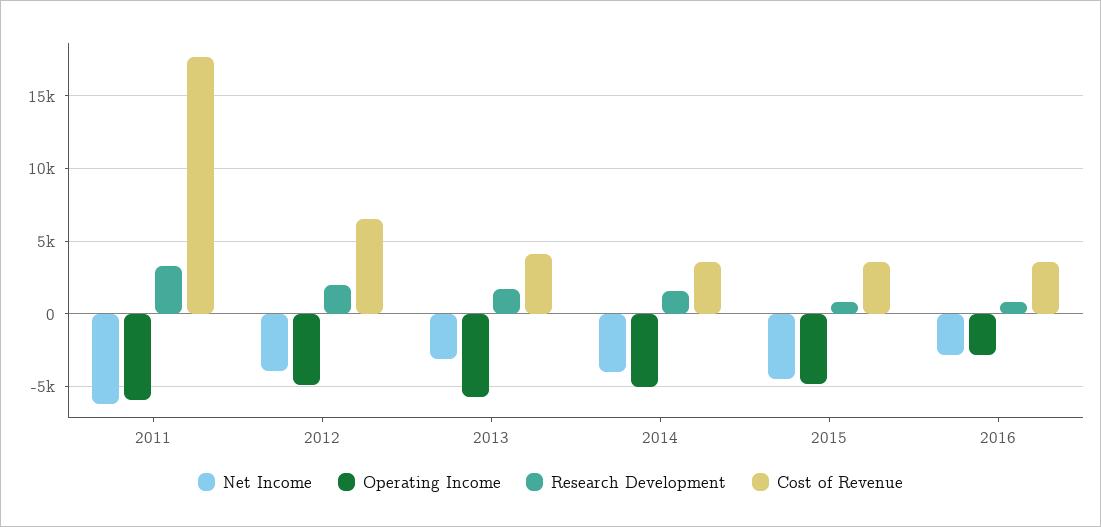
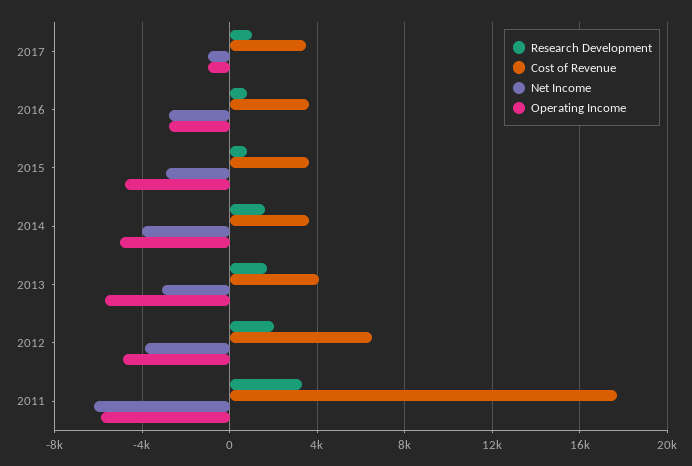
Net Income, 2015: -4500 -> -3000
Research Development, 2017: none -> 1000
Cost of Revenue, 2017: none -> 3500
Net Income, 2017: none -> -1000
Operating Income, 2017: none -> -1000

